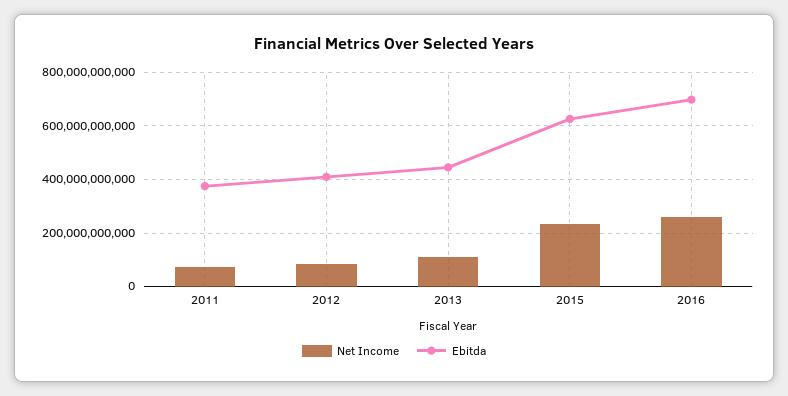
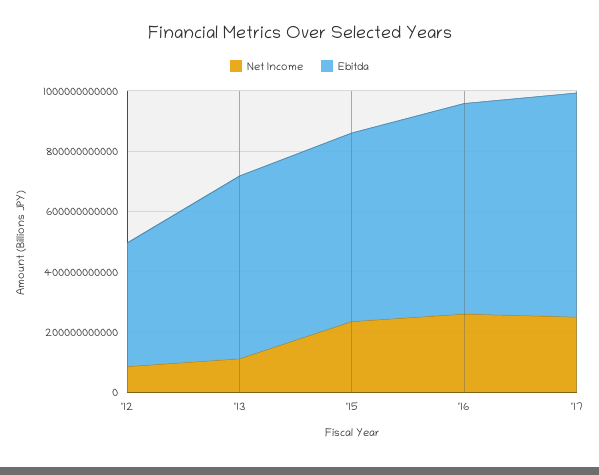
Net Income, 2011: 75000000000 -> none
Ebitda, 2011: 375000000000 -> none
Ebitda, 2013: 450000000000 -> 600000000000
Net Income, '17: none -> 250000000000
Ebitda, '17: none -> 750000000000

